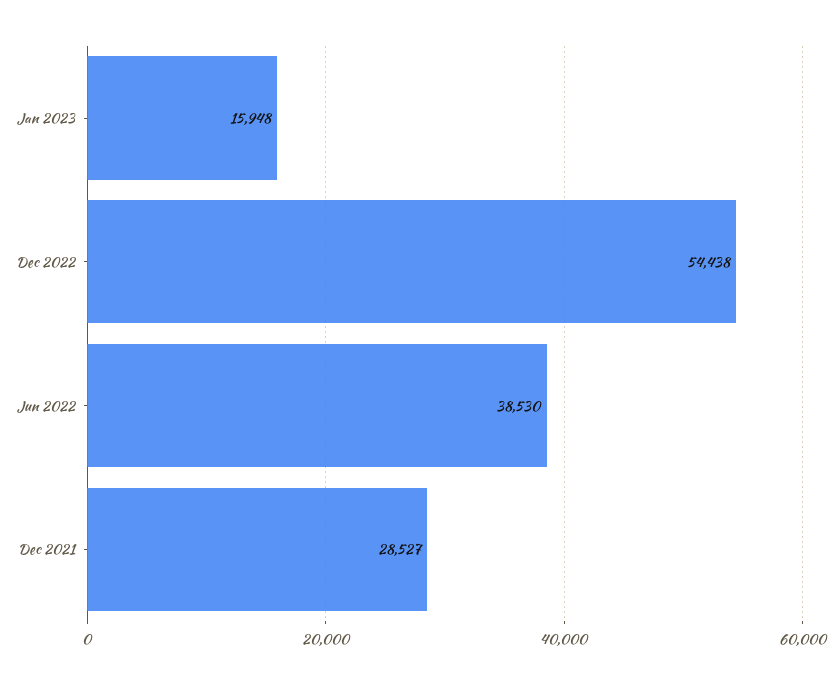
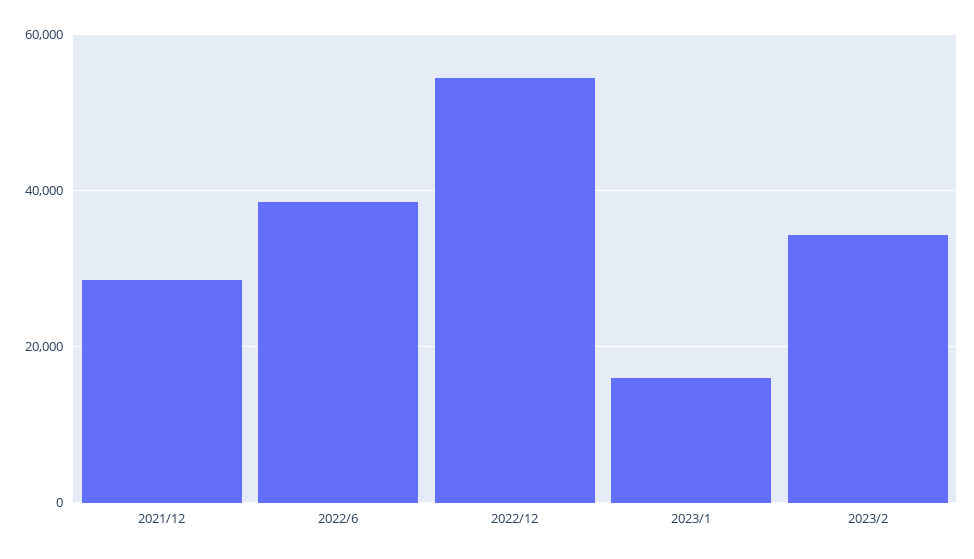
2023/2: none -> 34000

